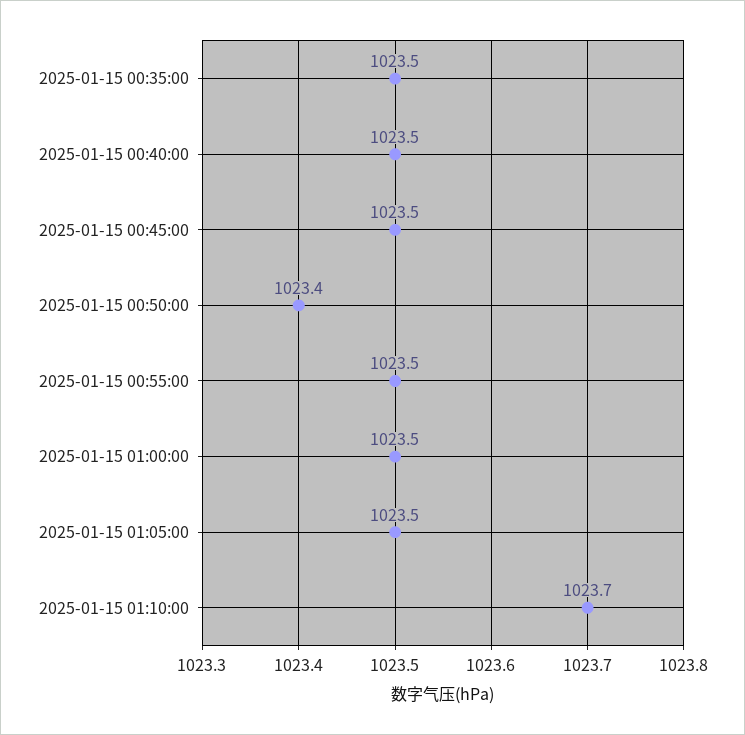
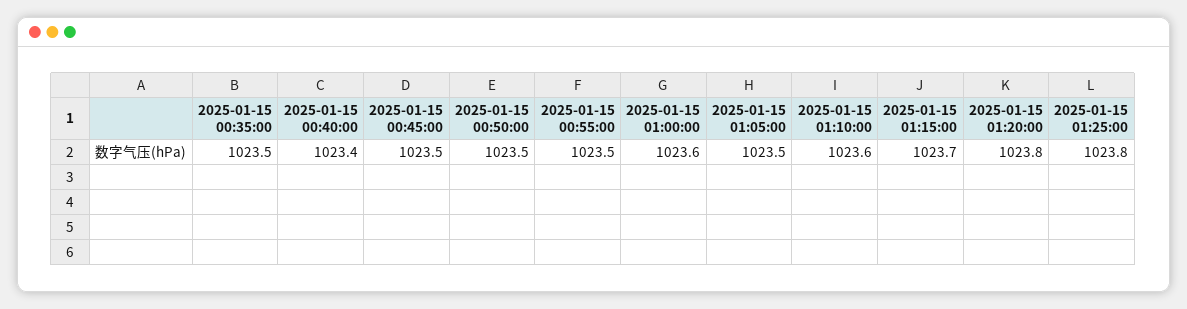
2025-01-15 00:40:00: 1023.5 -> 1023.4
2025-01-15 00:50:00: 1023.4 -> 1023.5
2025-01-15 01:00:00: 1023.5 -> 1023.6
2025-01-15 01:10:00: 1023.7 -> 1023.6
2025-01-15 01:15:00: none -> 1023.7
2025-01-15 01:20:00: none -> 1023.8
2025-01-15 01:25:00: none -> 1023.8

